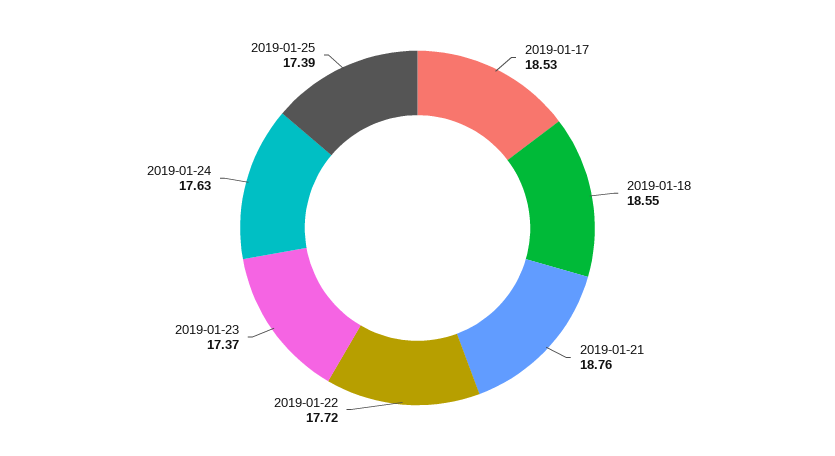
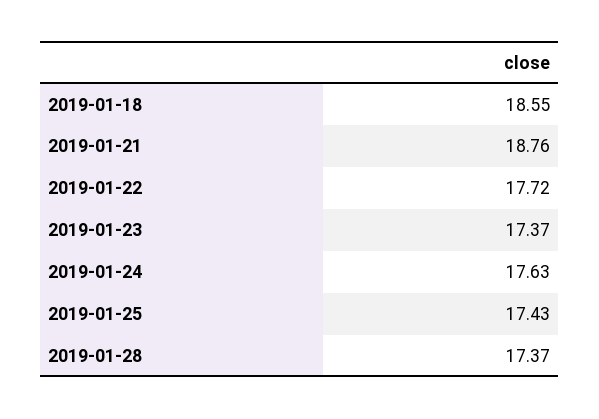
2019-01-17: 18.53 -> none
2019-01-25: 17.39 -> 17.43
2019-01-28: none -> 17.37

